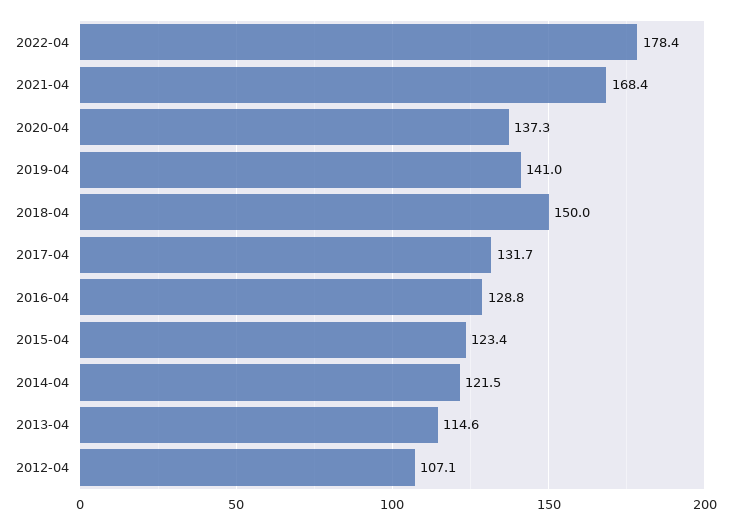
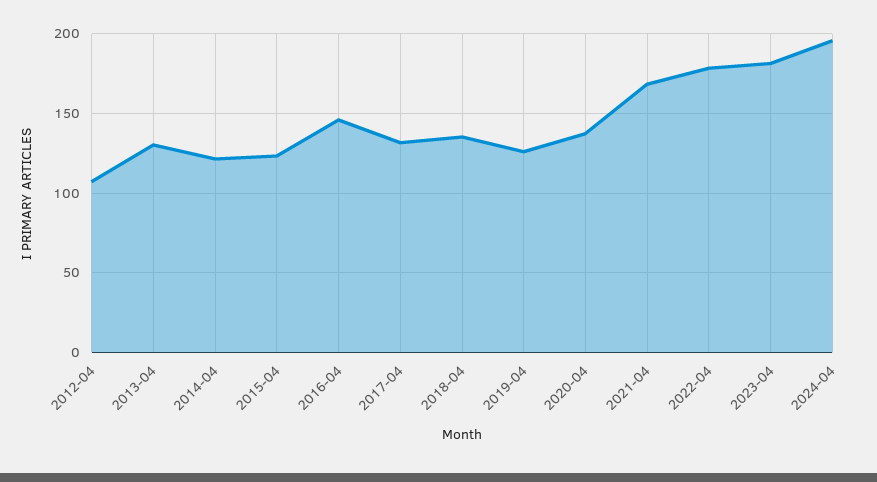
2019-04: 141 -> 125
2018-04: 150 -> 135
2016-04: 128.8 -> 145
2013-04: 114.6 -> 130
2023-04: none -> 180
2024-04: none -> 195

